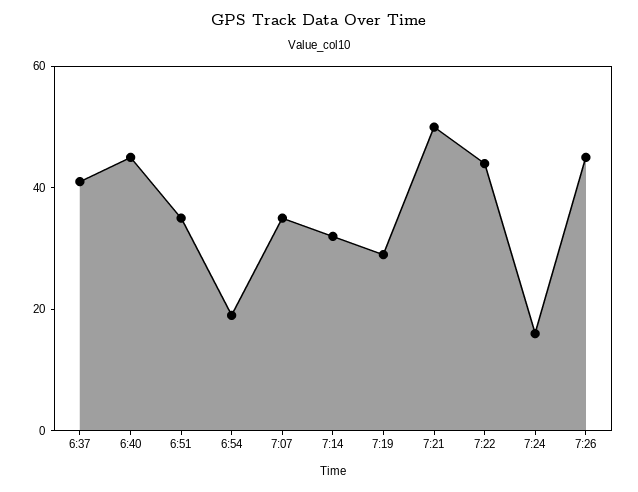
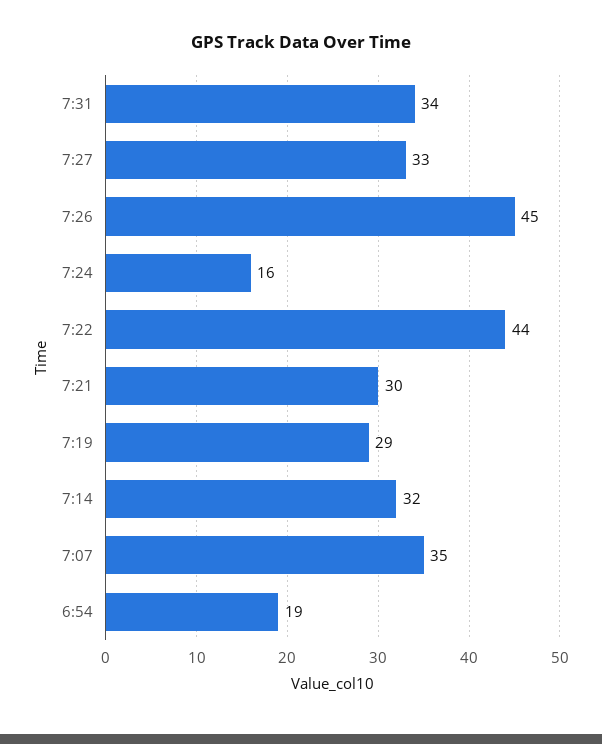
6:37: 40 -> none
6:40: 45 -> none
6:51: 35 -> none
7:21: 50 -> 30
7:31: none -> 34
7:27: none -> 33

